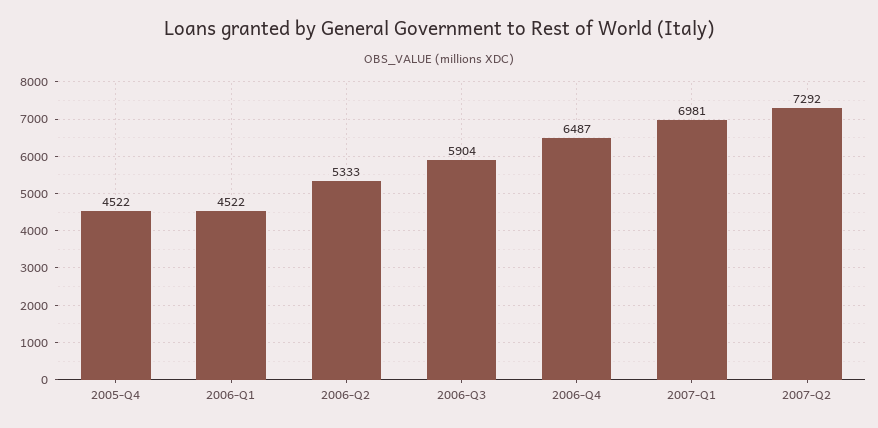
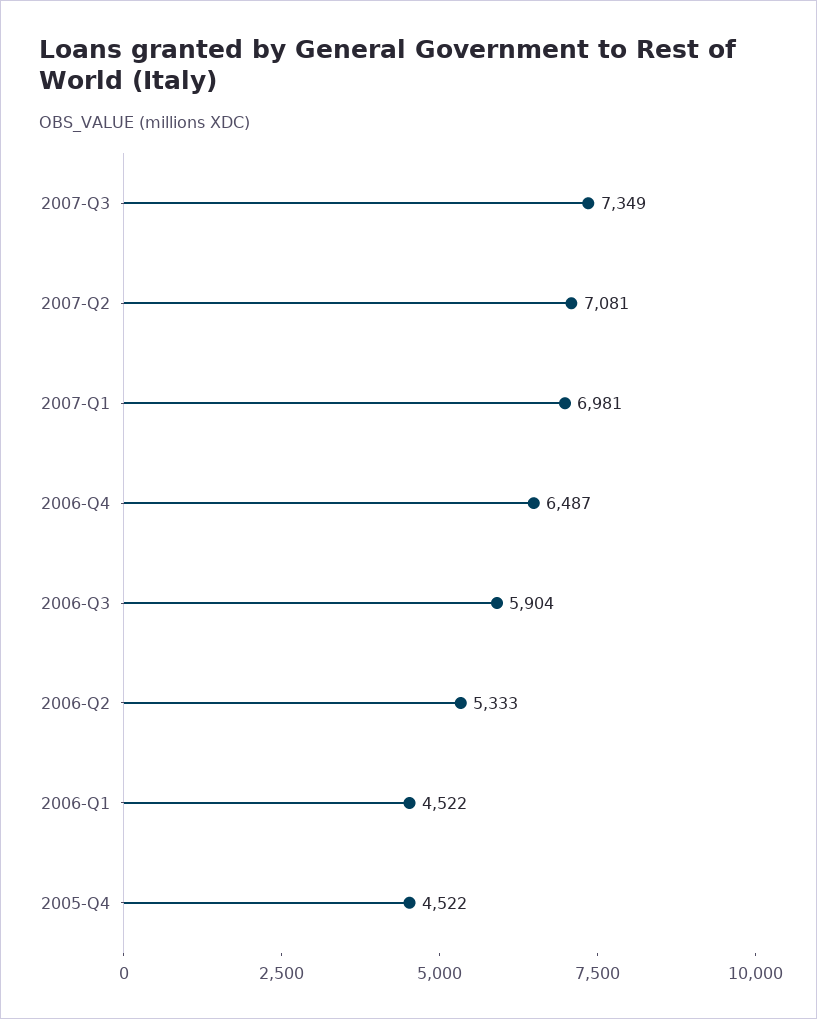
2007-Q2: 7292 -> 7081
2007-Q3: none -> 7349

